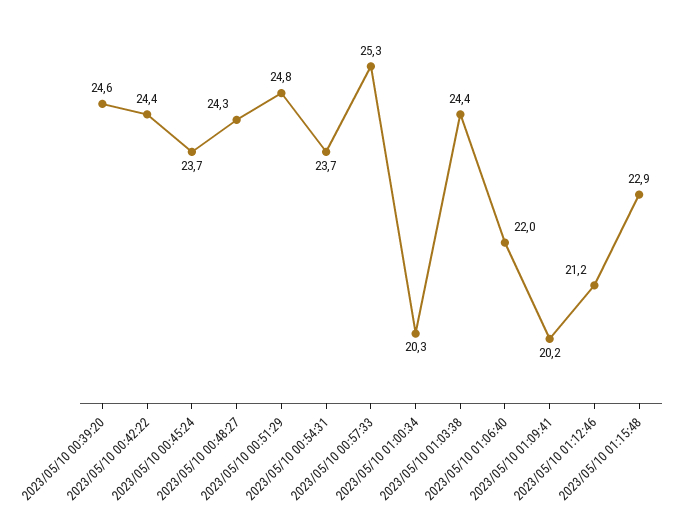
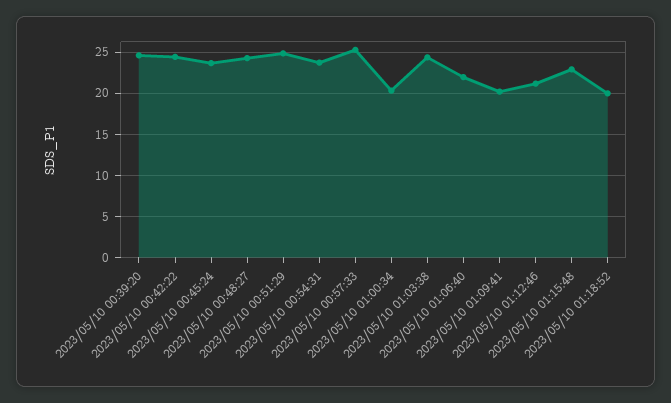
2023/05/10 01:18:52: none -> 20

